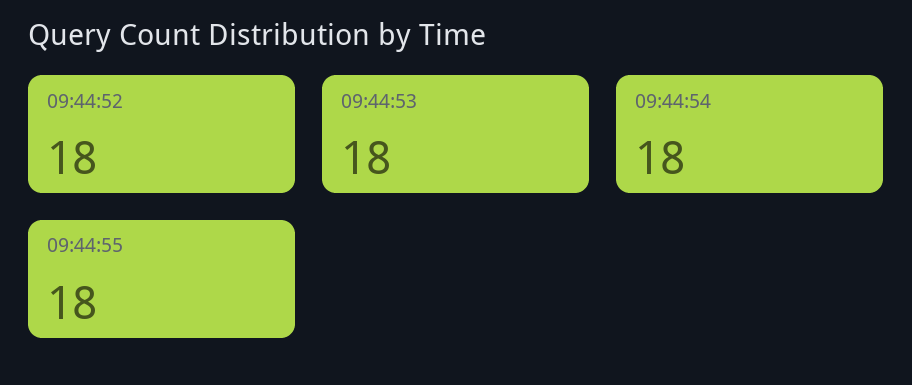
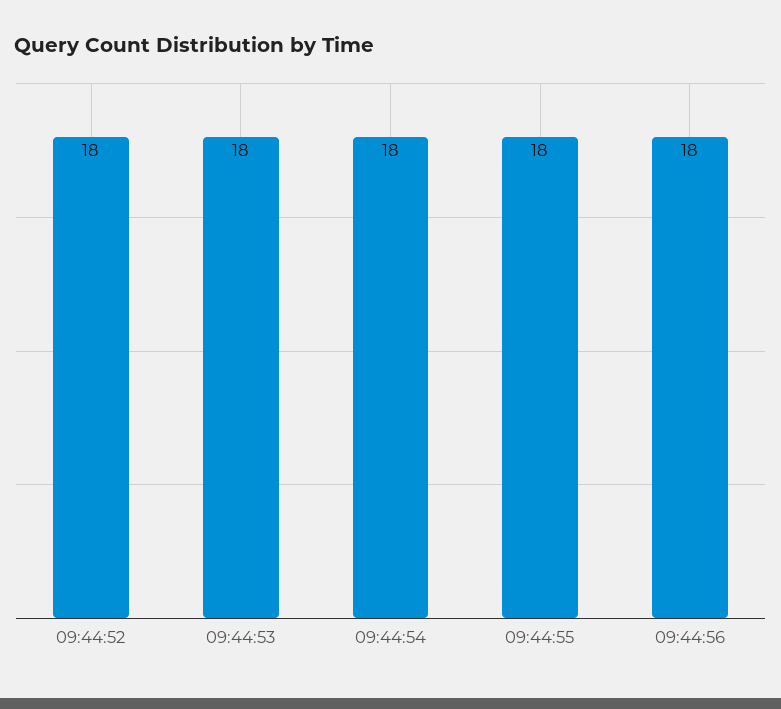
09:44:56: none -> 18

